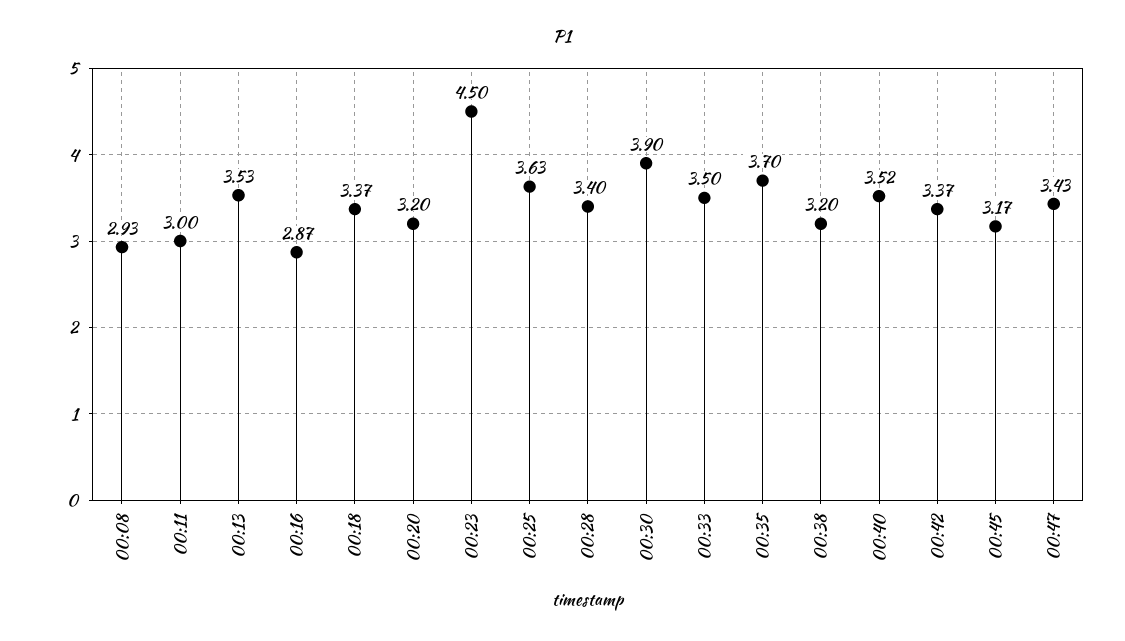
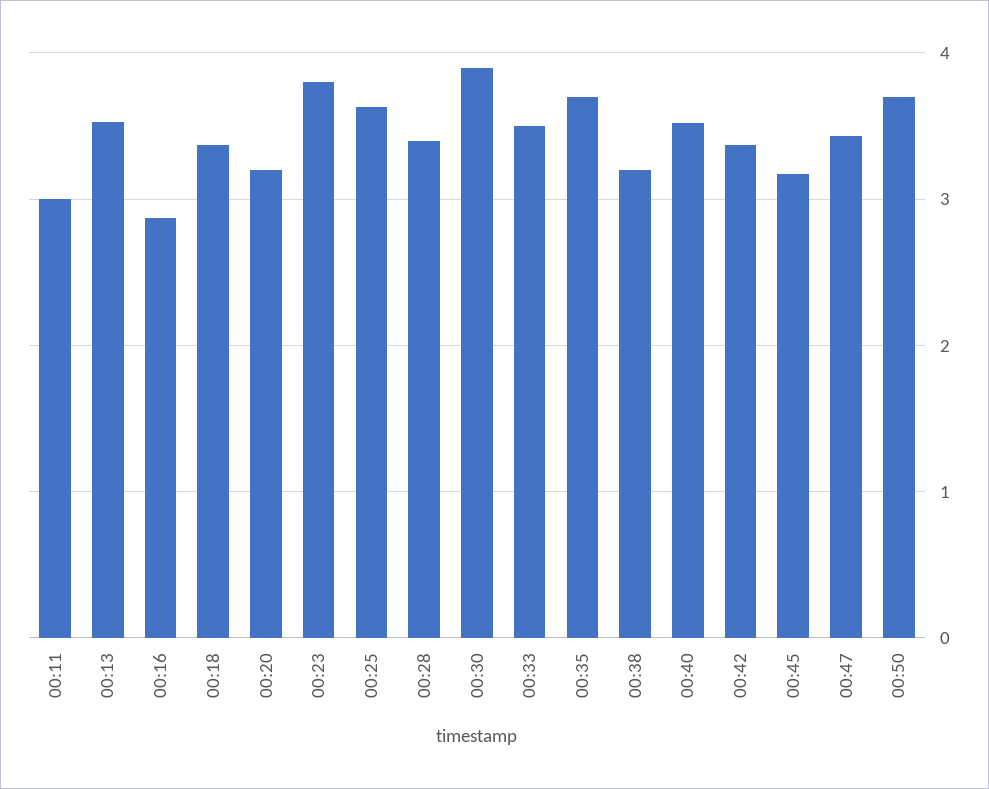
00:08: 2.93 -> none
00:23: 4.5 -> 3.8
00:50: none -> 3.7

